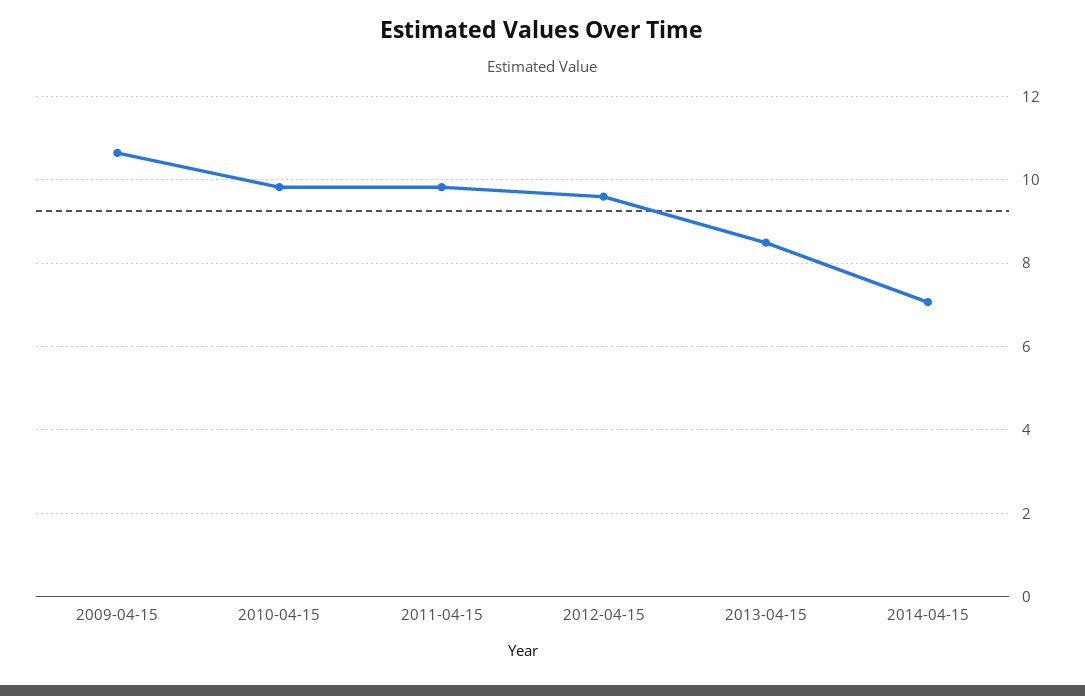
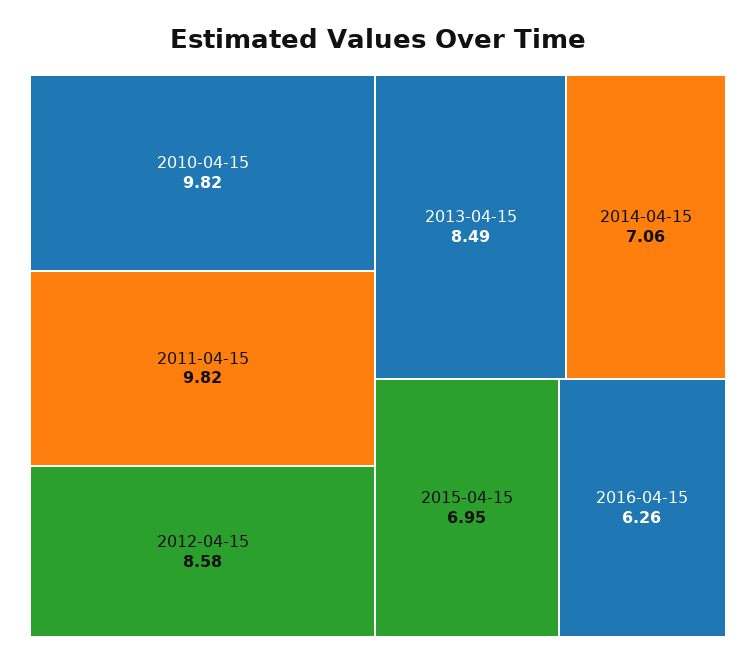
2009-04-15: 10.6 -> none
2012-04-15: 9.6 -> 8.58
2015-04-15: none -> 6.95
2016-04-15: none -> 6.26

